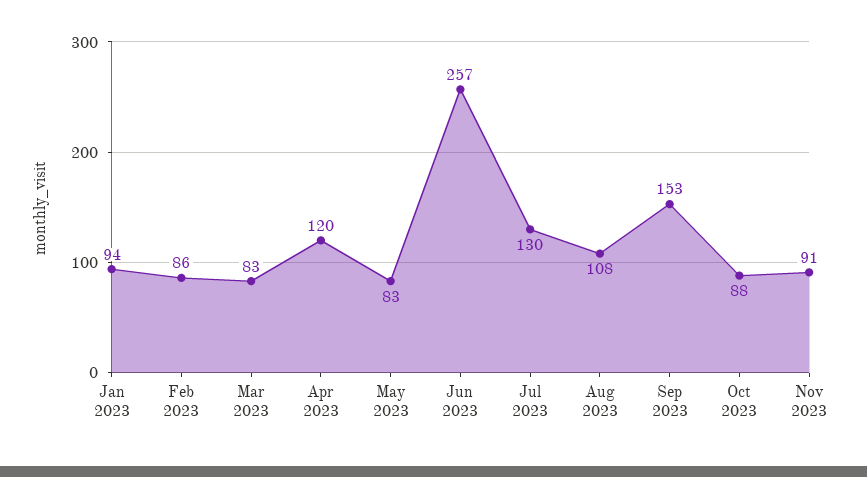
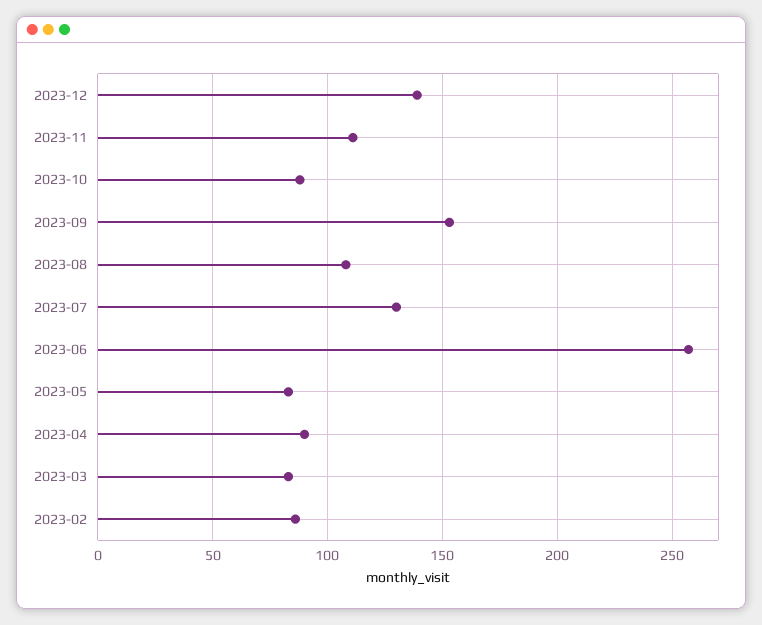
Jan 2023: 94 -> none
Apr 2023: 120 -> 90
Nov 2023: 91 -> 110
2023-12: none -> 140

